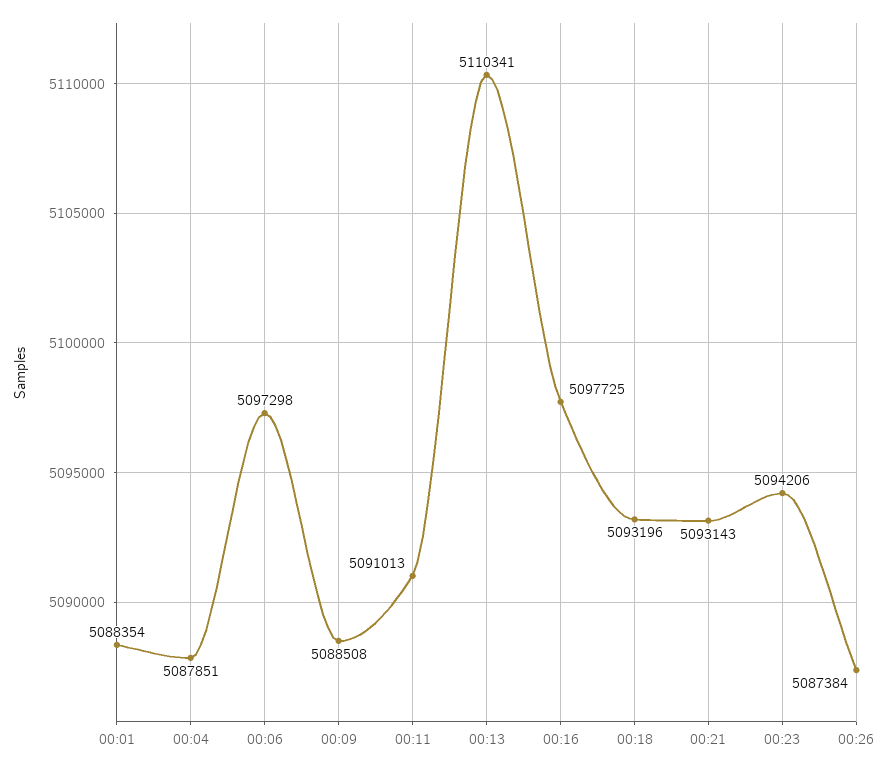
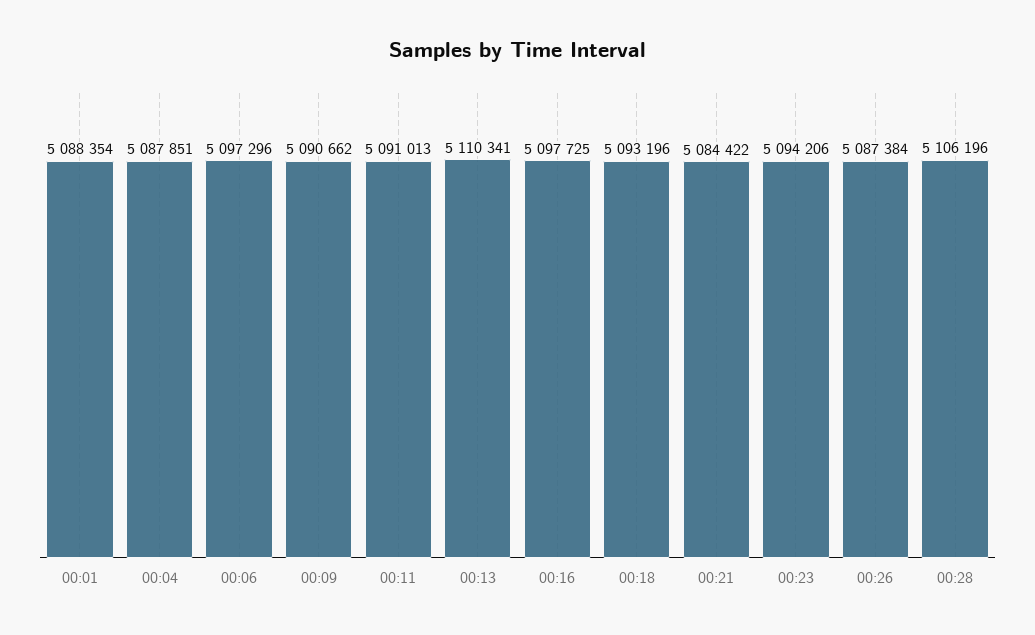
00:06: 5097298 -> 5097296
00:09: 5088508 -> 5090662
00:21: 5093143 -> 5084422
00:28: none -> 5106196

